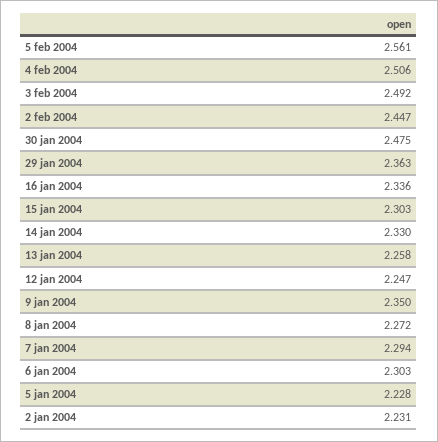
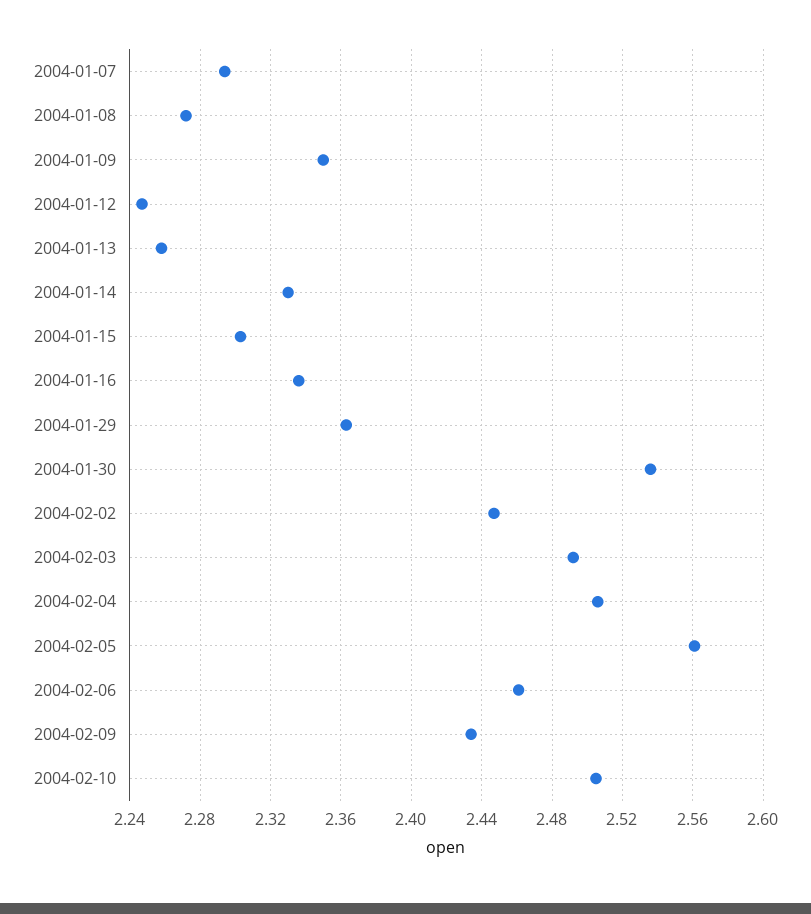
30 jan 2004: 2.475 -> 2.535
6 jan 2004: 2.303 -> none
5 jan 2004: 2.228 -> none
2 jan 2004: 2.231 -> none
2004-02-06: none -> 2.46
2004-02-09: none -> 2.435
2004-02-10: none -> 2.505

